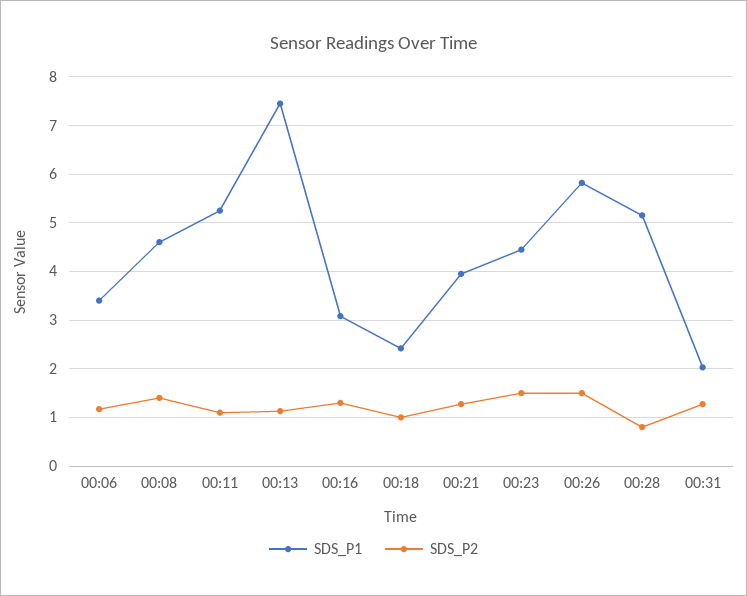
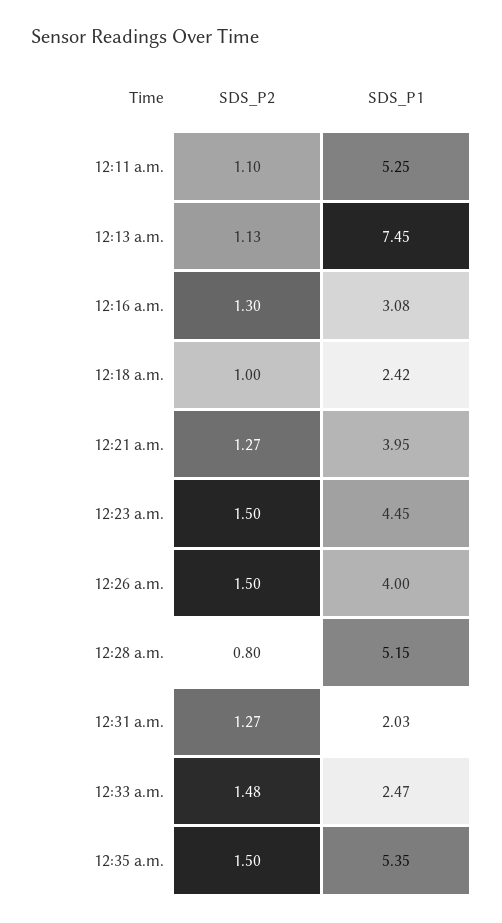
SDS_P1, 00:06: 3.4 -> none
SDS_P2, 00:06: 1.2 -> none
SDS_P1, 00:08: 4.6 -> none
SDS_P2, 00:08: 1.4 -> none
SDS_P1, 00:26: 5.8 -> 4
SDS_P2, 12:33 a.m.: none -> 1.48
SDS_P1, 12:33 a.m.: none -> 2.47
SDS_P2, 12:35 a.m.: none -> 1.5
SDS_P1, 12:35 a.m.: none -> 5.35

